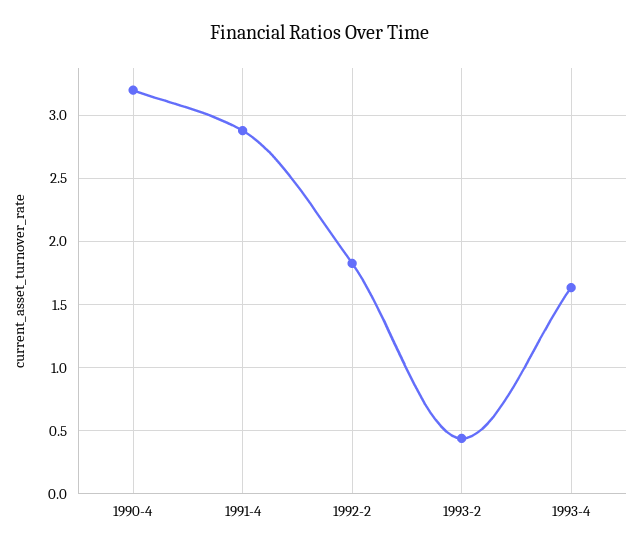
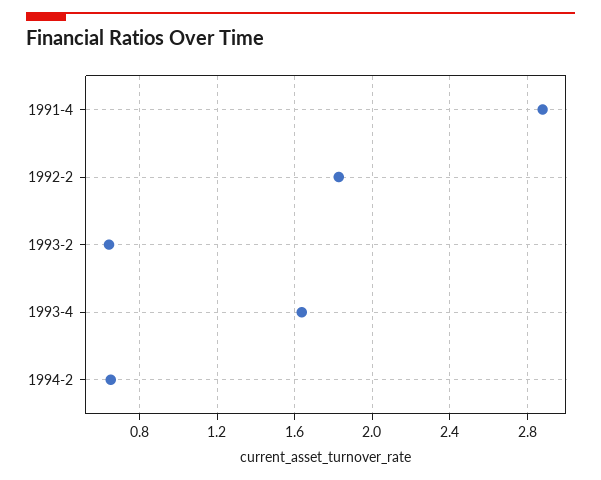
1990-4: 3.2 -> none
1993-2: 0.45 -> 0.65
1994-2: none -> 0.65

